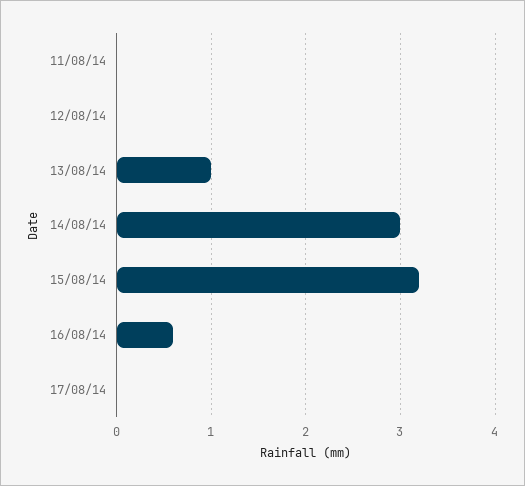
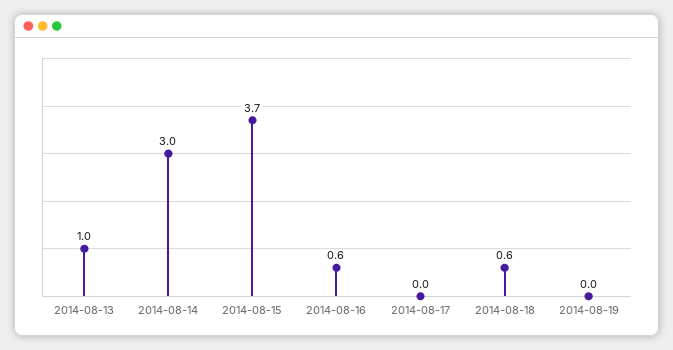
11/08/14: 0 -> none
12/08/14: 0 -> none
15/08/14: 3.2 -> 3.7
2014-08-18: none -> 0.6
2014-08-19: none -> 0

